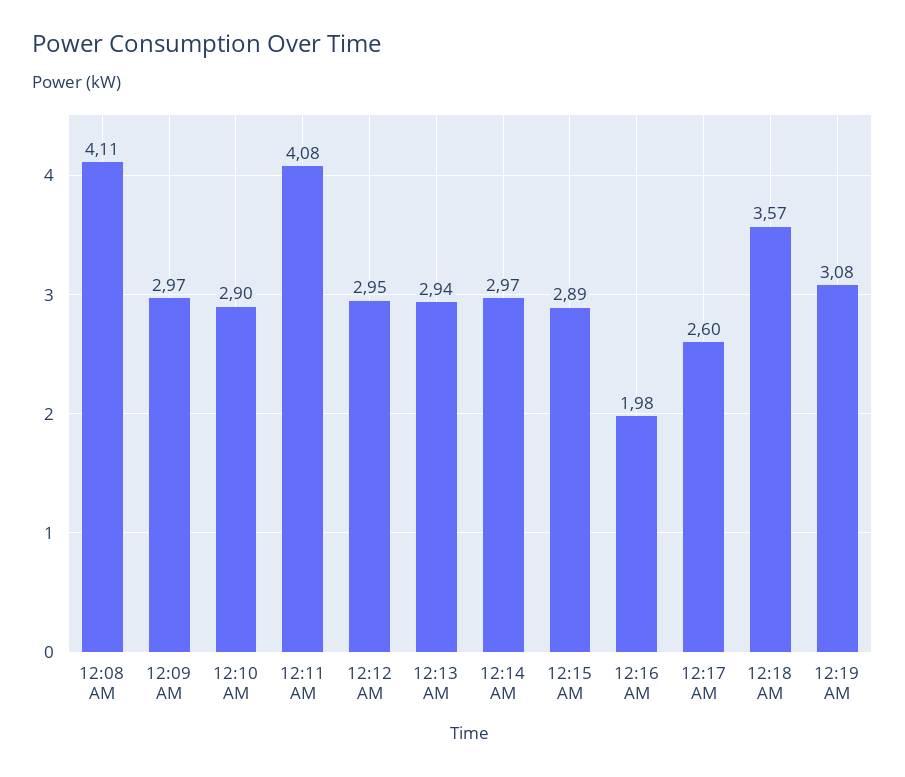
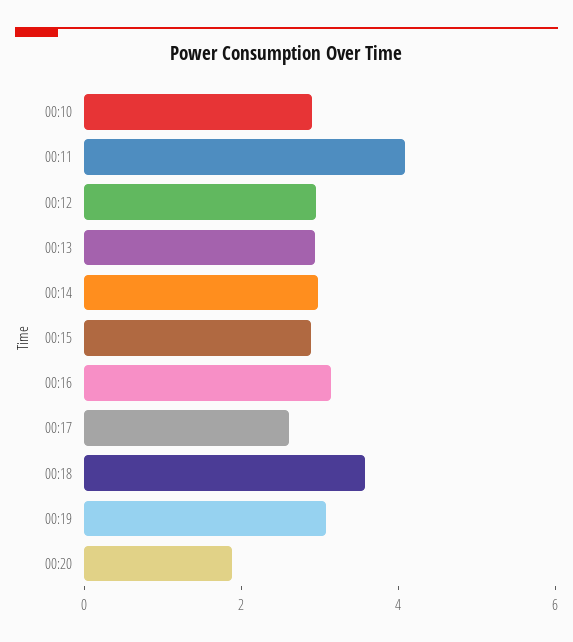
12:08 AM: 4.11 -> none
12:09 AM: 2.97 -> none
12:16 AM: 1.98 -> 3
00:20: none -> 2

